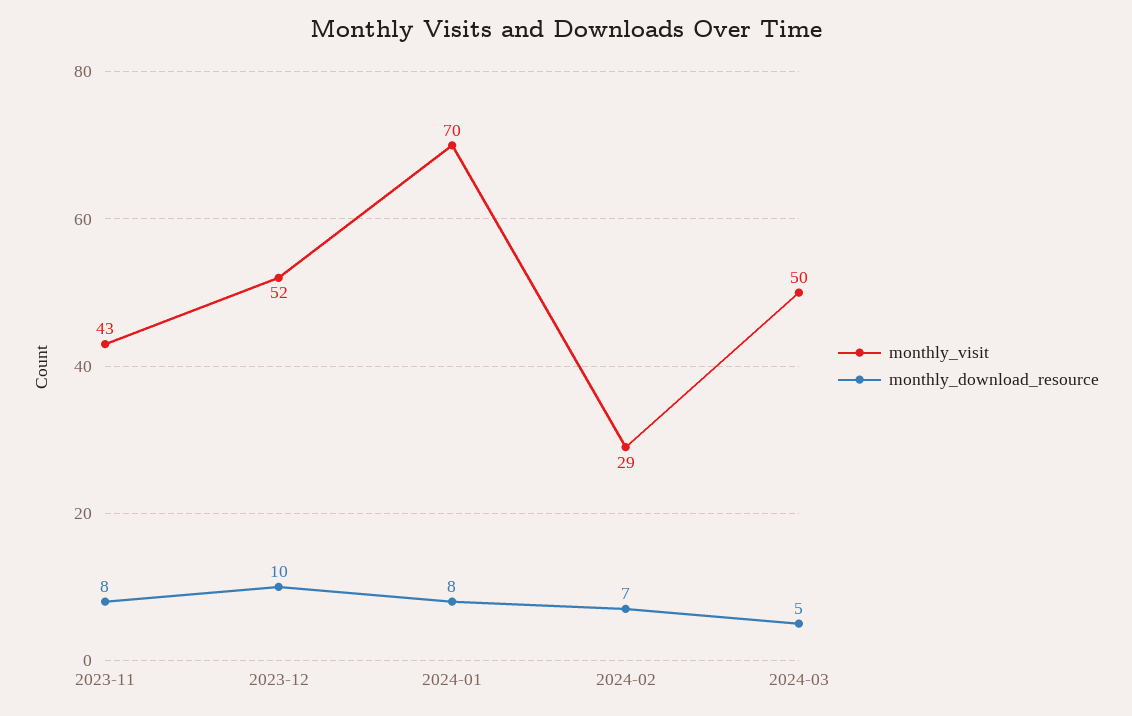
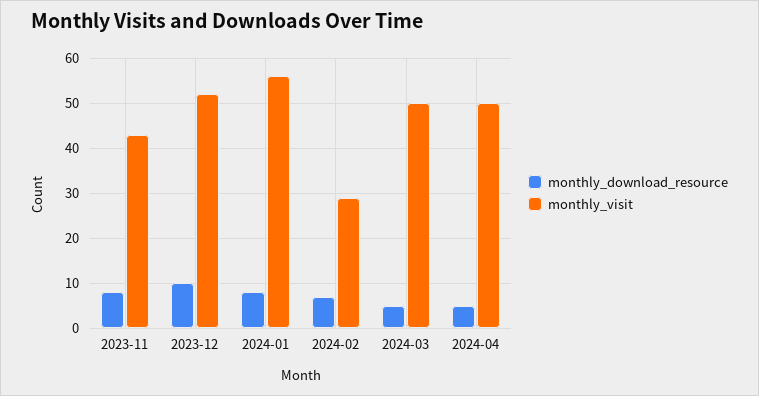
monthly_visit, 2024-01: 70 -> 55
monthly_download_resource, 2024-04: none -> 5
monthly_visit, 2024-04: none -> 50

